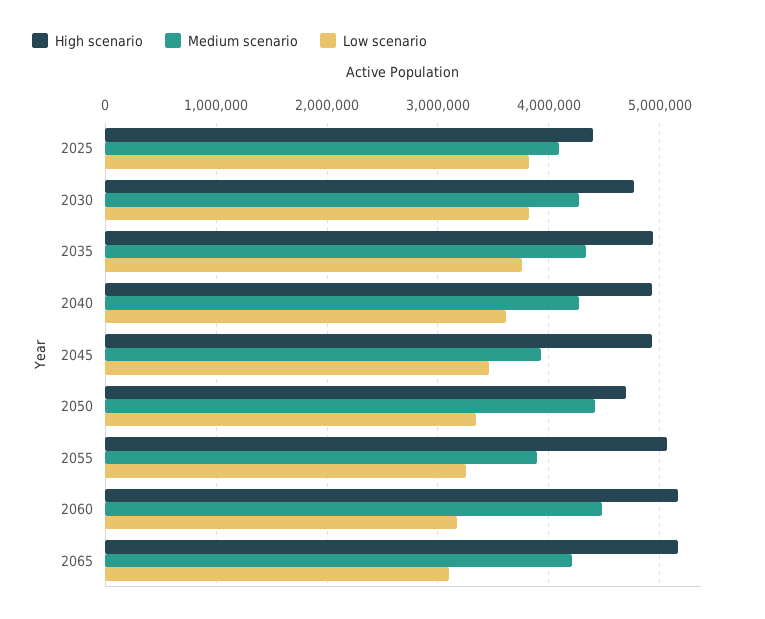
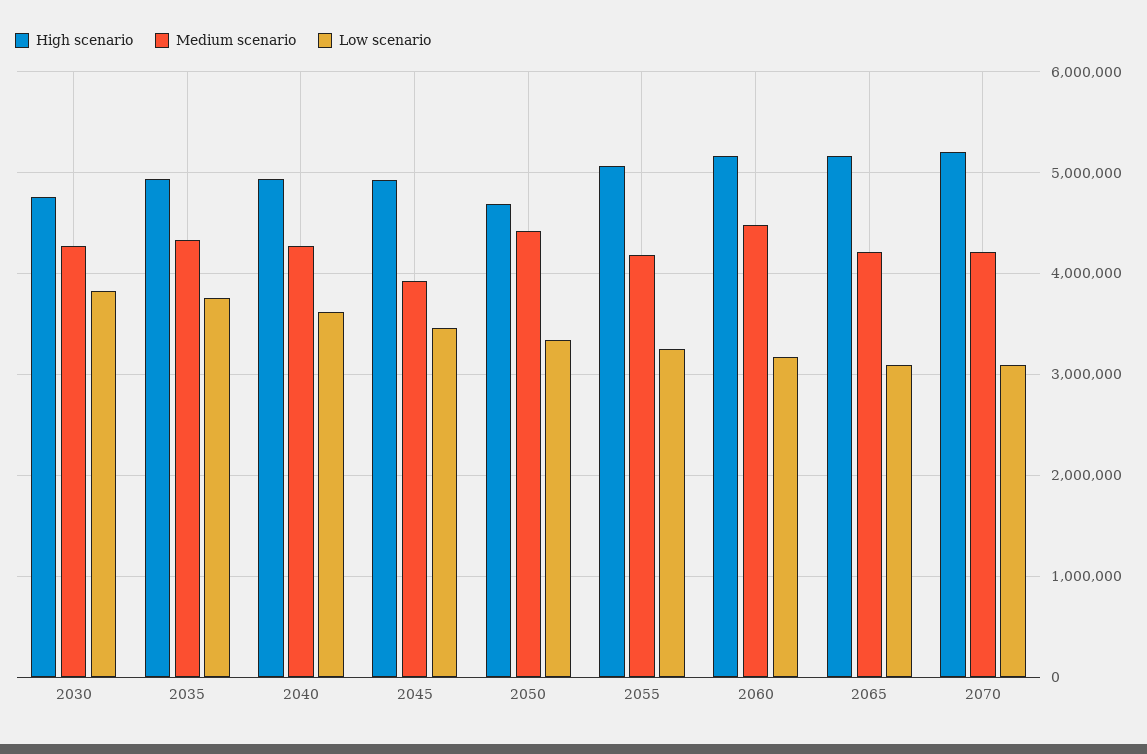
High scenario, 2025: 4400000 -> none
Medium scenario, 2025: 4100000 -> none
Low scenario, 2025: 3800000 -> none
Medium scenario, 2055: 3900000 -> 4200000
High scenario, 2070: none -> 5200000
Medium scenario, 2070: none -> 4200000
Low scenario, 2070: none -> 3100000

